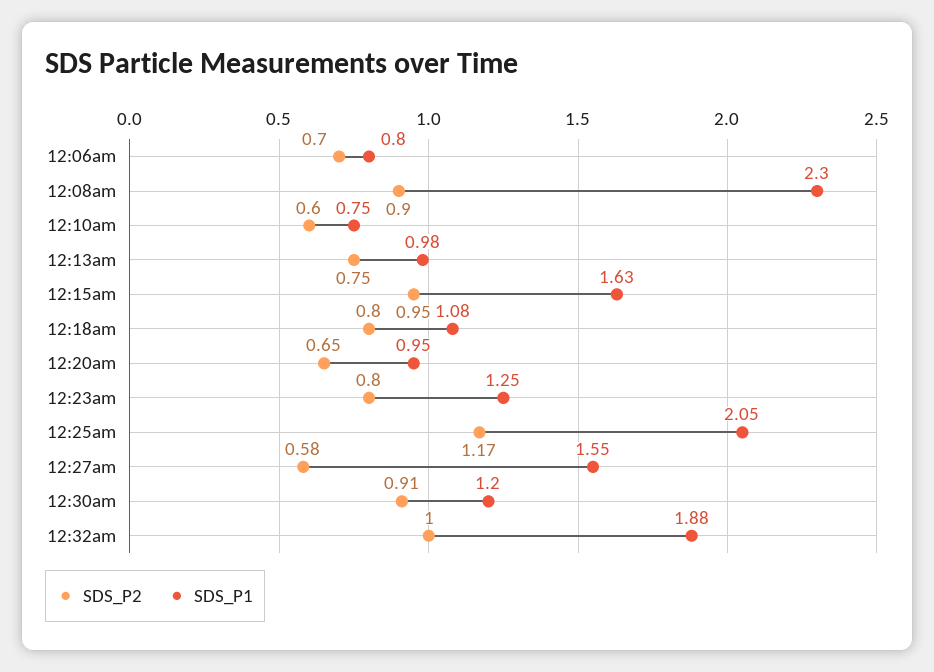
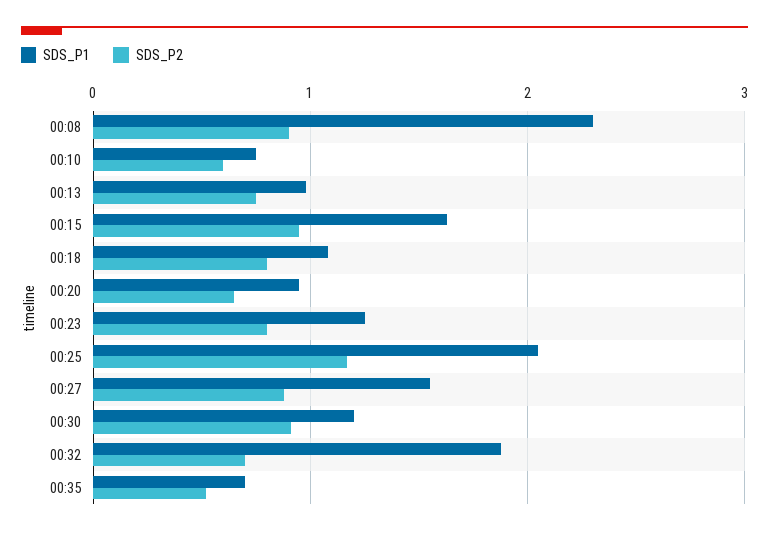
SDS_P2, 12:06am: 0.7 -> none
SDS_P1, 12:06am: 0.8 -> none
SDS_P2, 12:27am: 0.58 -> 0.9
SDS_P2, 12:32am: 1 -> 0.7
SDS_P1, 00:35: none -> 0.7
SDS_P2, 00:35: none -> 0.5

